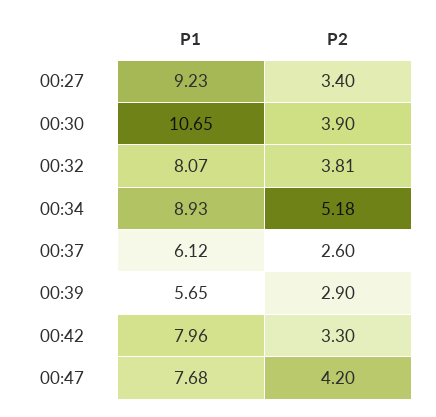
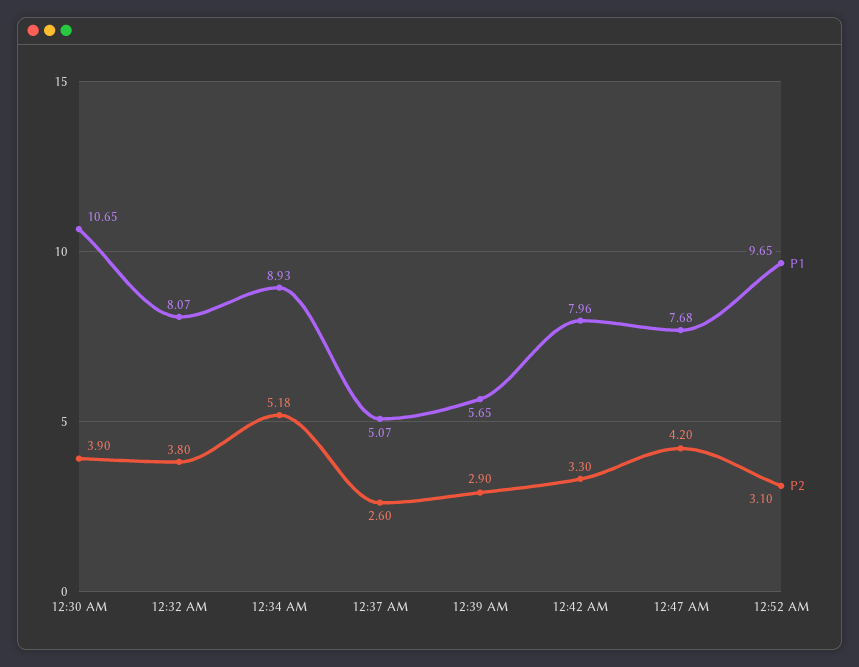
P1, 00:27: 9.23 -> none
P2, 00:27: 3.4 -> none
P2, 00:32: 3.81 -> 3.8
P1, 00:37: 6.12 -> 5.07
P1, 12:52 AM: none -> 9.65
P2, 12:52 AM: none -> 3.1

